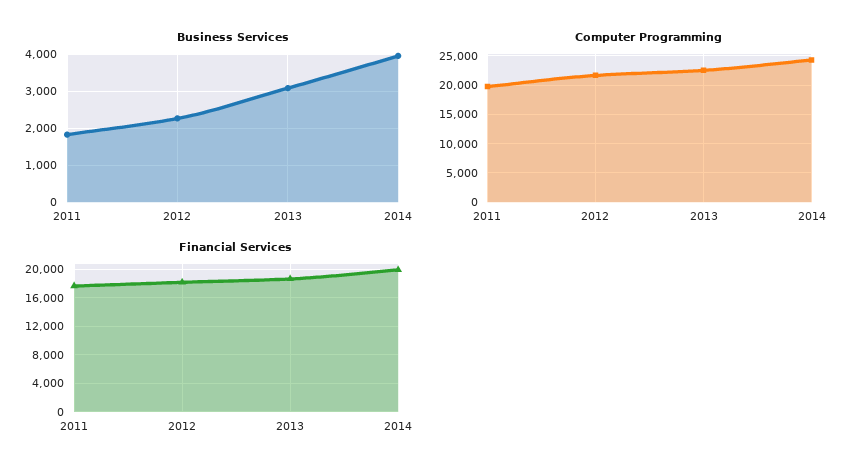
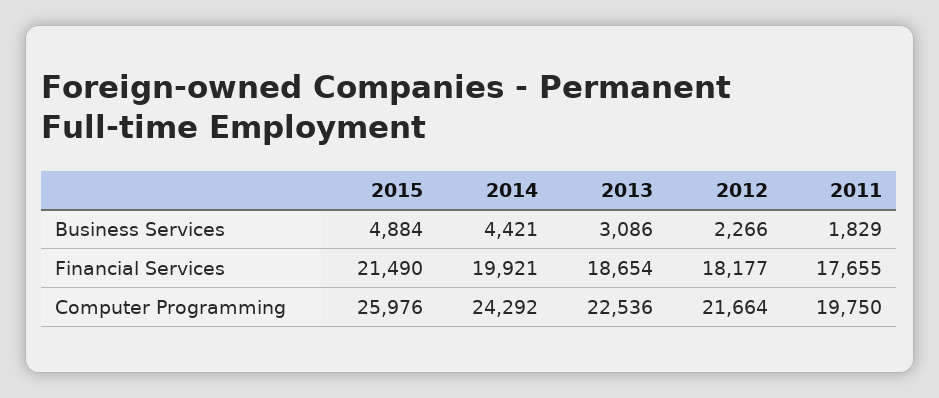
Business Services, 2014: 4000 -> 4421
Business Services, 2015: none -> 4884
Financial Services, 2015: none -> 21490
Computer Programming, 2015: none -> 25976

